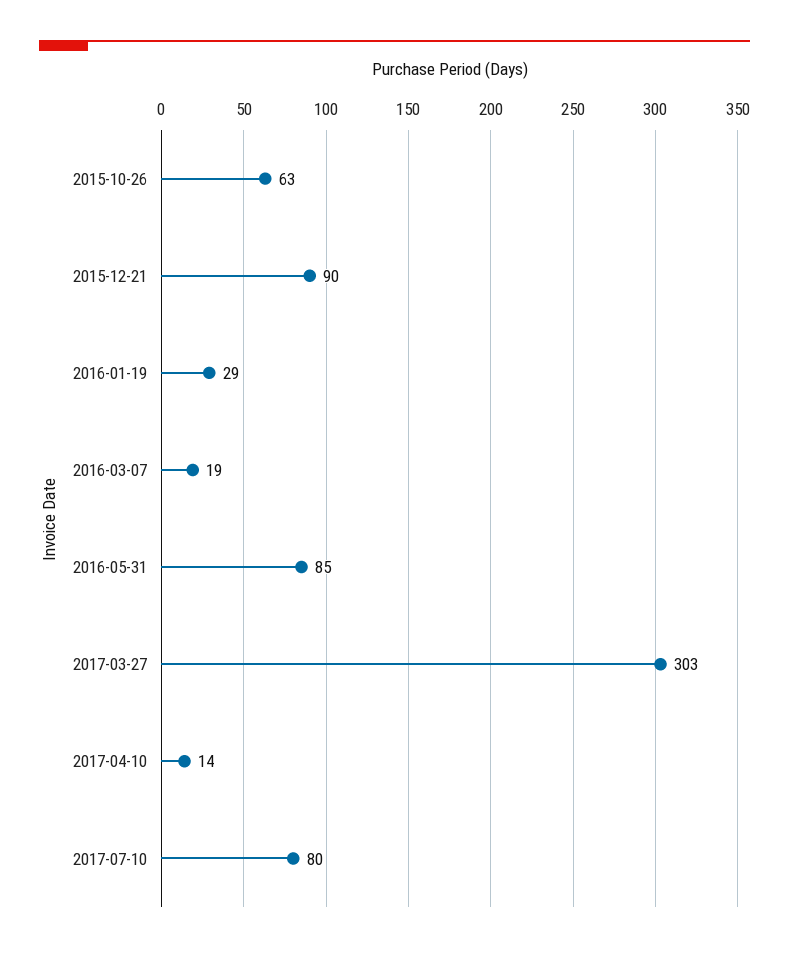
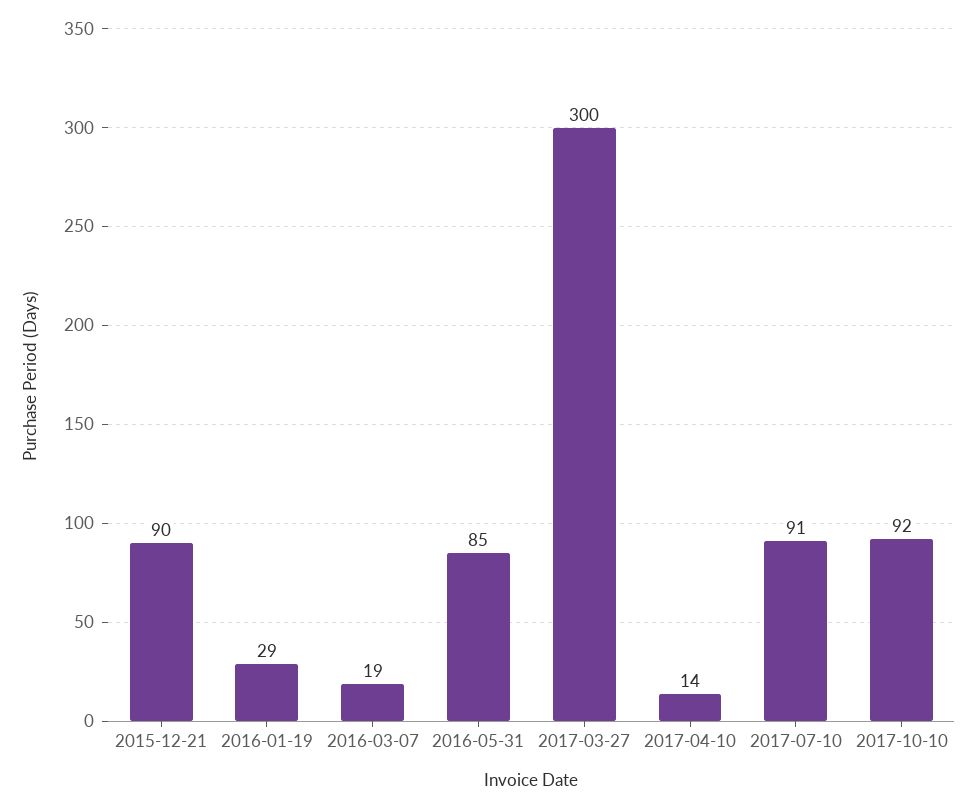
2015-10-26: 63 -> none
2017-03-27: 303 -> 300
2017-07-10: 80 -> 91
2017-10-10: none -> 92

